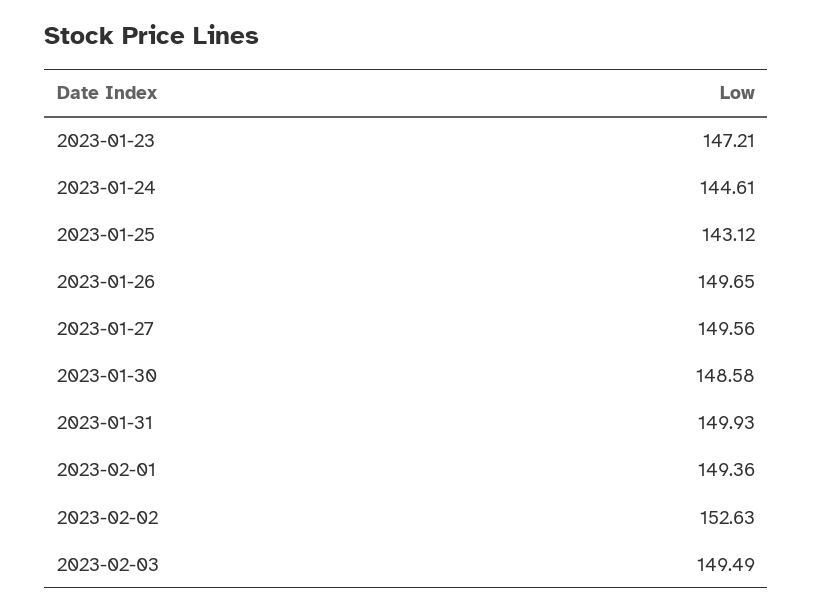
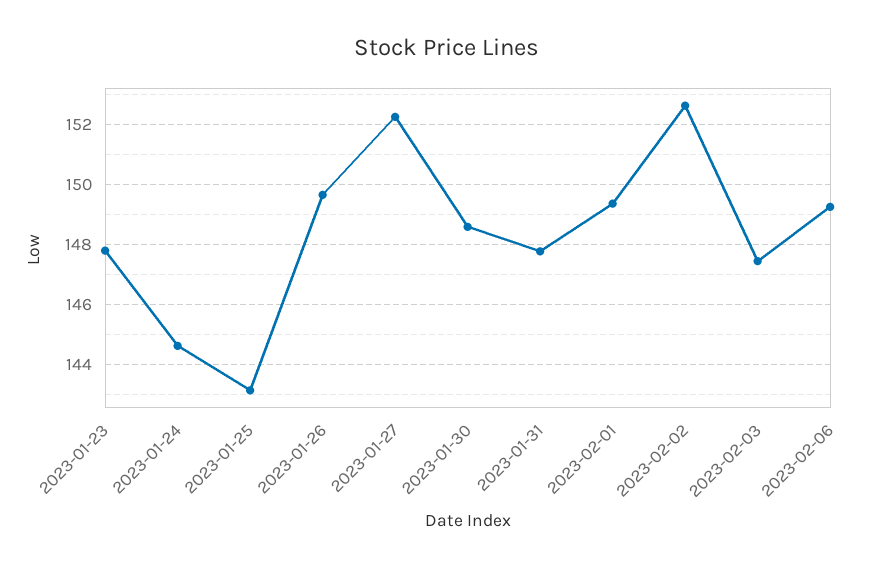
2023-01-23: 147.21 -> 147.75
2023-01-27: 149.56 -> 152.25
2023-01-31: 149.93 -> 147.75
2023-02-03: 149.49 -> 147.5
2023-02-06: none -> 149.25

